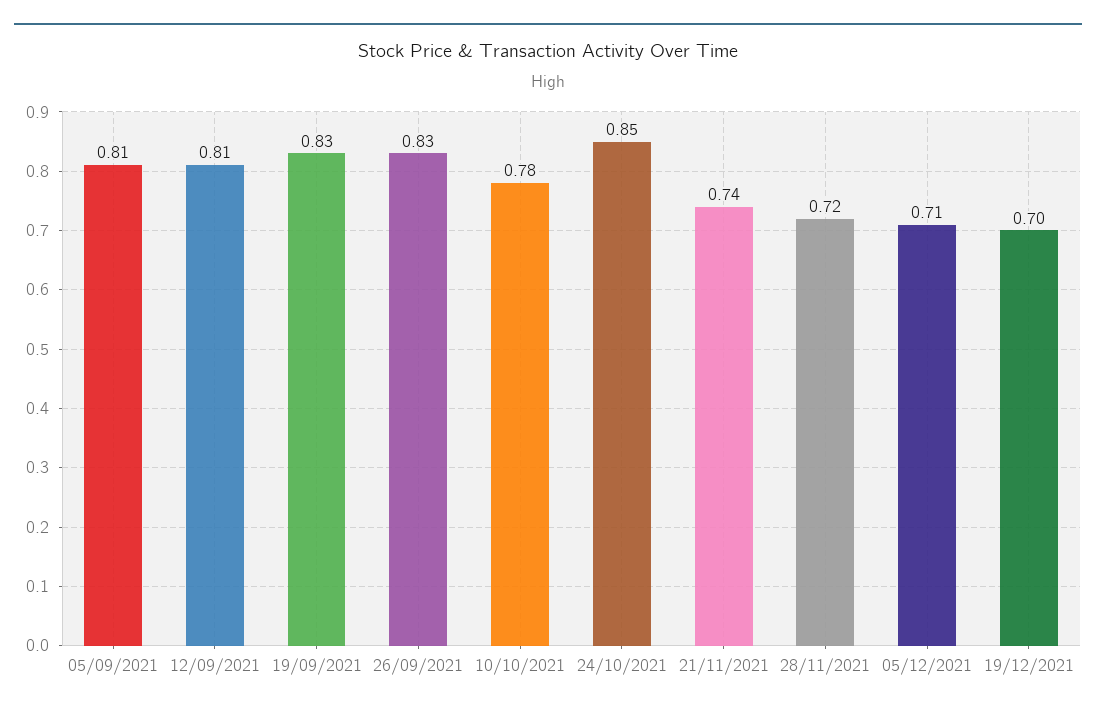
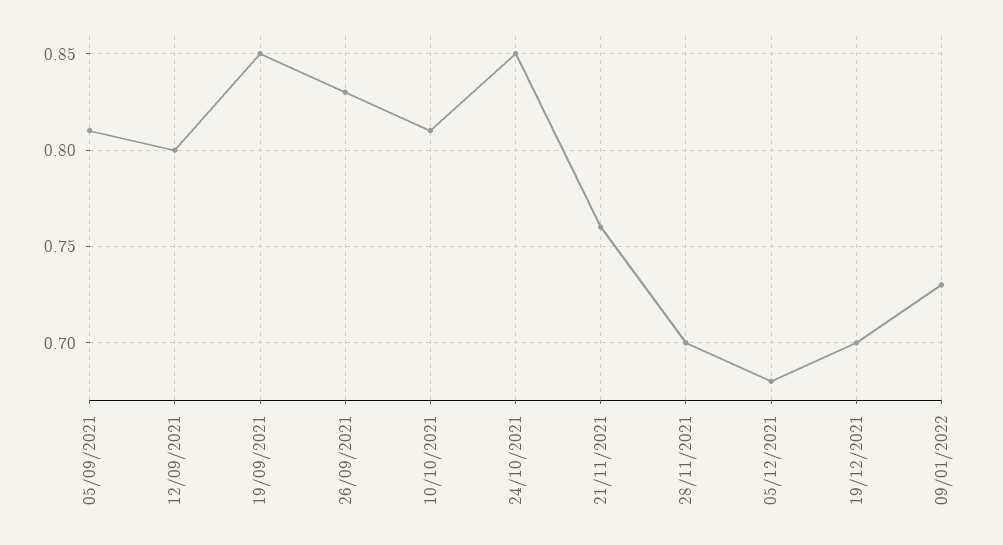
12/09/2021: 0.81 -> 0.8
19/09/2021: 0.83 -> 0.85
10/10/2021: 0.78 -> 0.81
21/11/2021: 0.74 -> 0.76
28/11/2021: 0.72 -> 0.7
05/12/2021: 0.71 -> 0.68
09/01/2022: none -> 0.73

